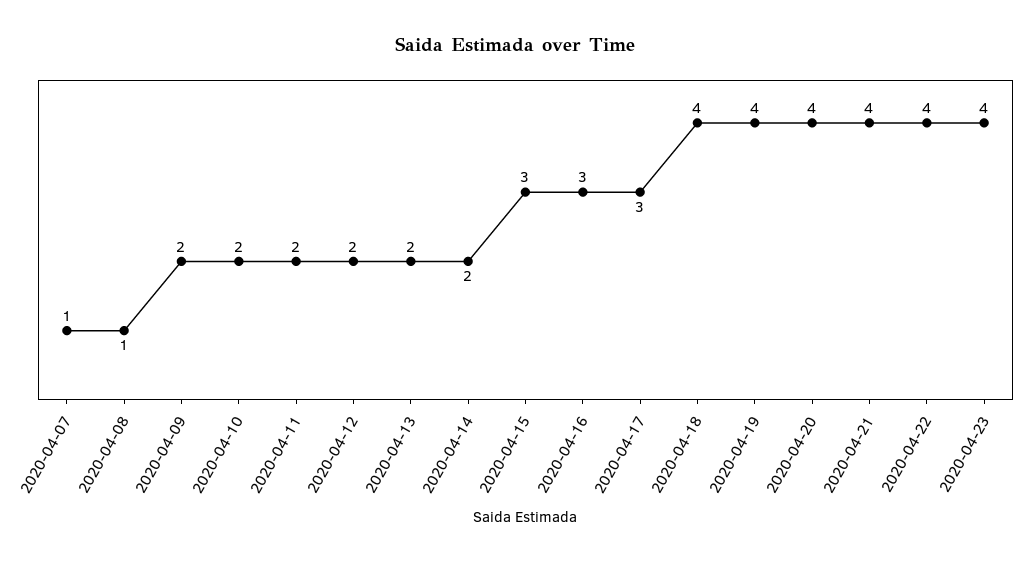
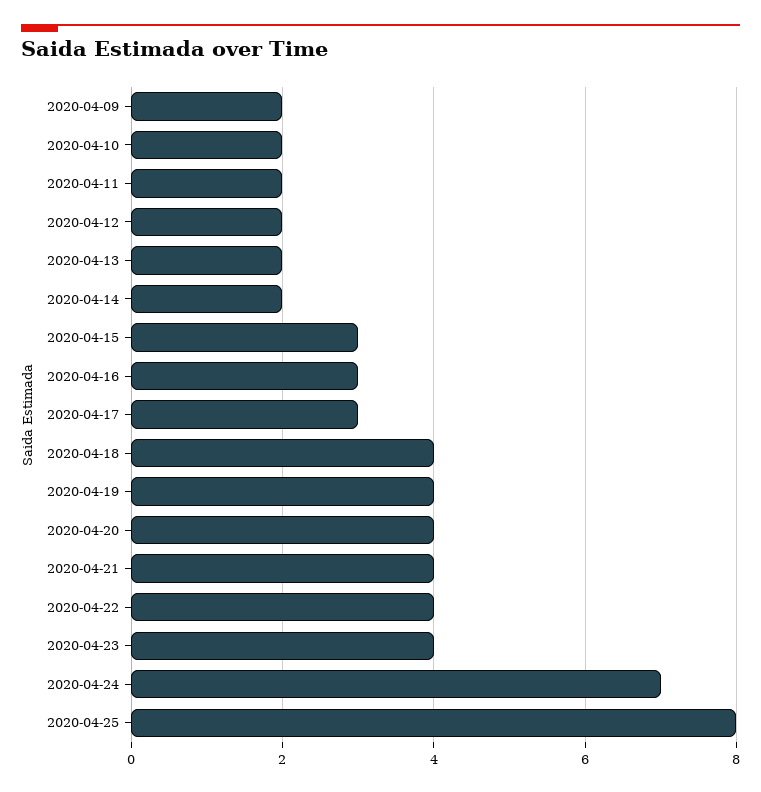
2020-04-07: 1 -> none
2020-04-08: 1 -> none
2020-04-24: none -> 7
2020-04-25: none -> 8

